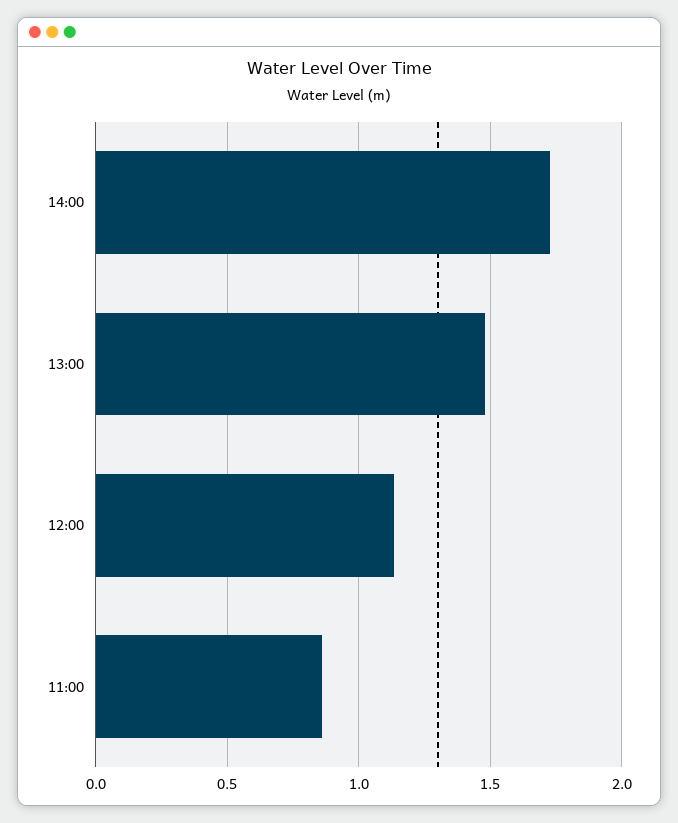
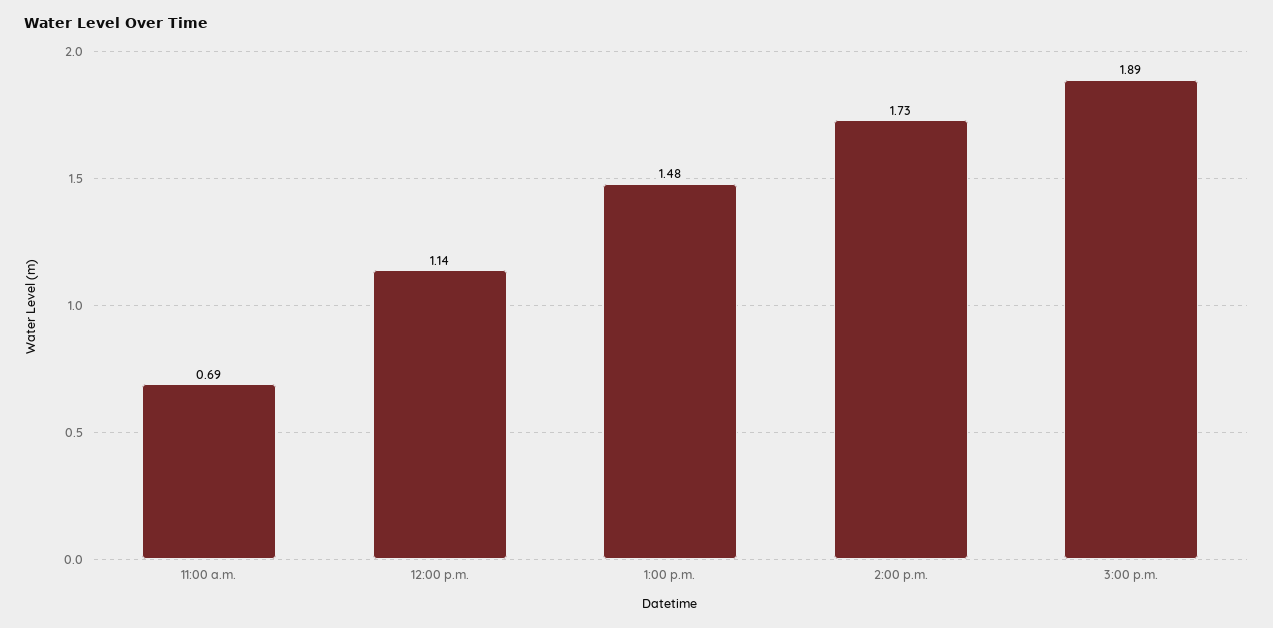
11:00: 0.85 -> 0.69
3:00 p.m.: none -> 1.89

